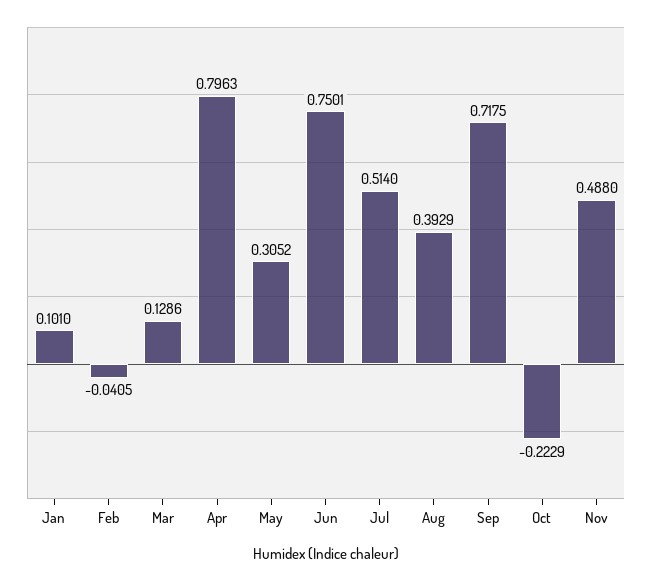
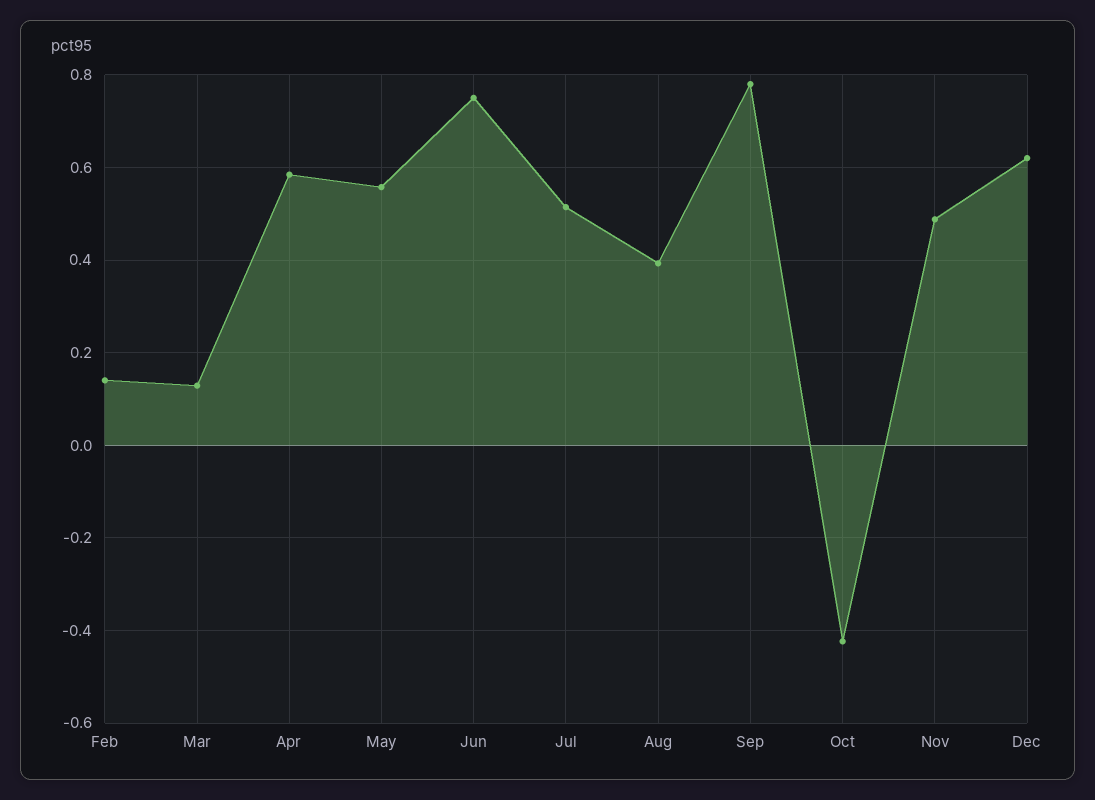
Jan: 0.101 -> none
Feb: -0.0405 -> 0.14
Apr: 0.7963 -> 0.58
May: 0.3052 -> 0.56
Sep: 0.7175 -> 0.78
Oct: -0.2229 -> -0.42
Dec: none -> 0.62

